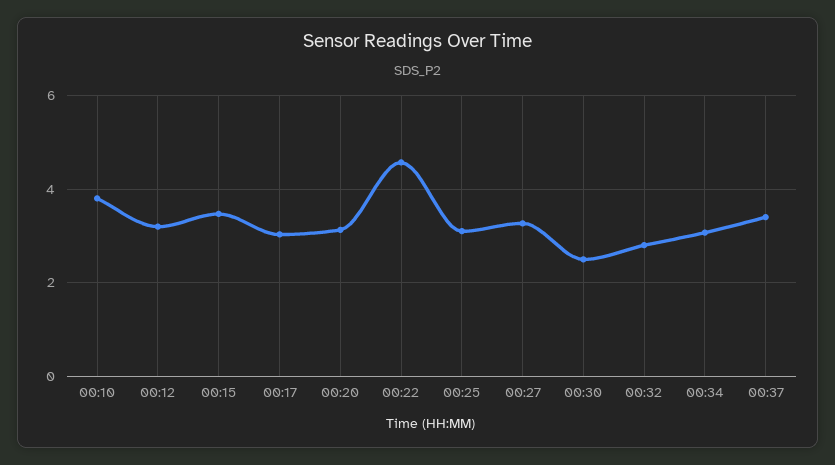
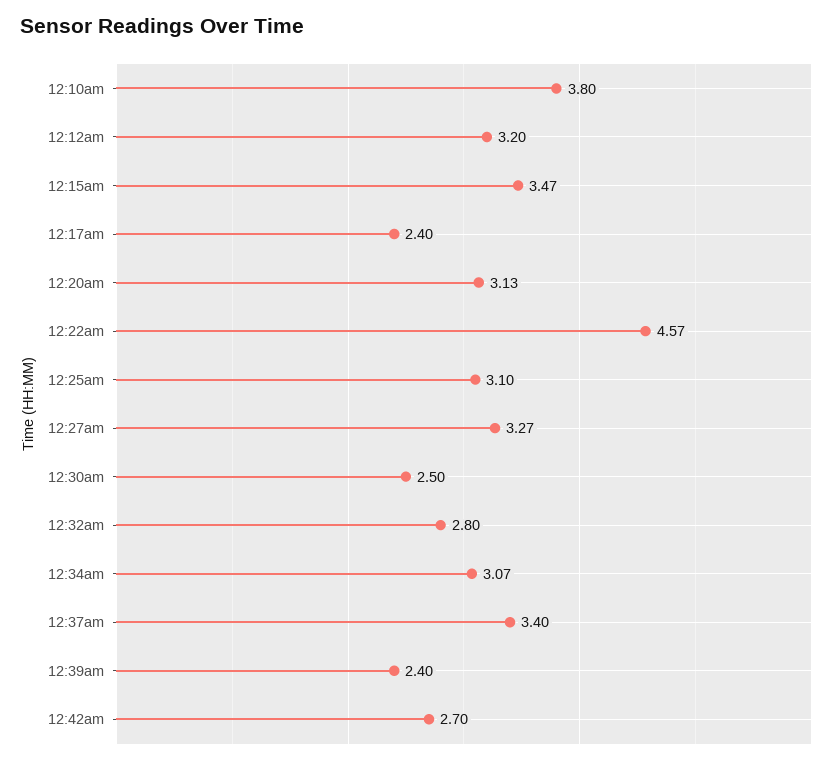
00:17: 3 -> 2.4
12:39am: none -> 2.4
12:42am: none -> 2.7

